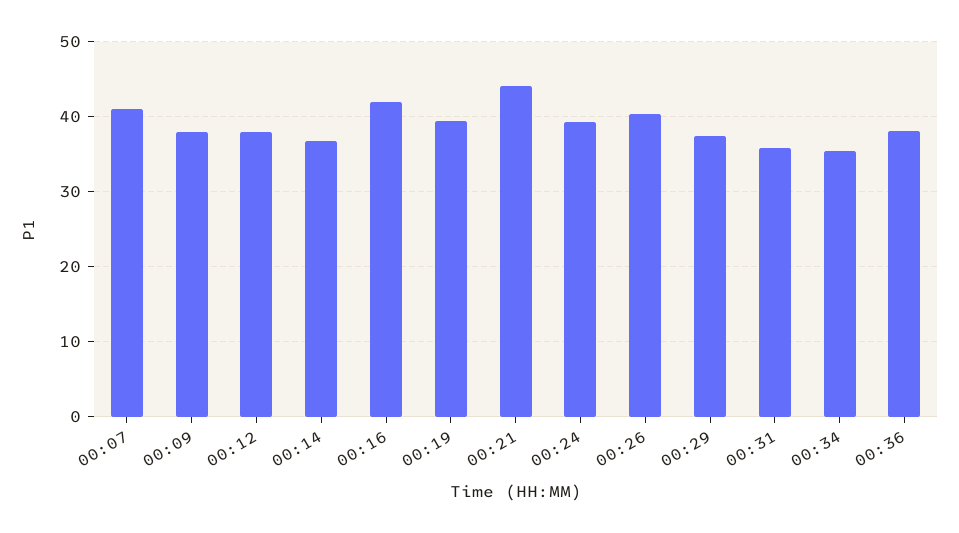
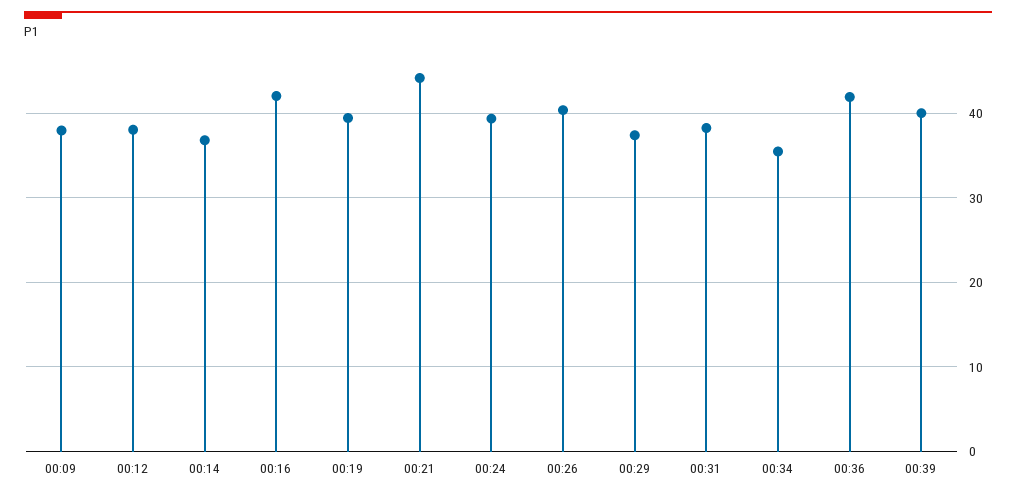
00:07: 41 -> none
00:31: 36 -> 38
00:36: 38 -> 42
00:39: none -> 40

